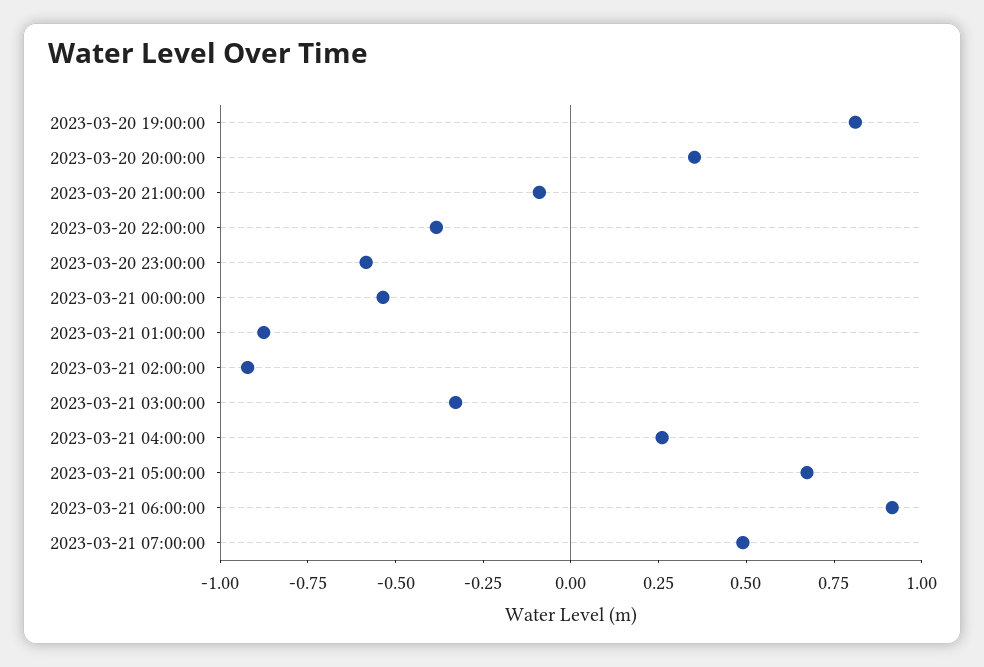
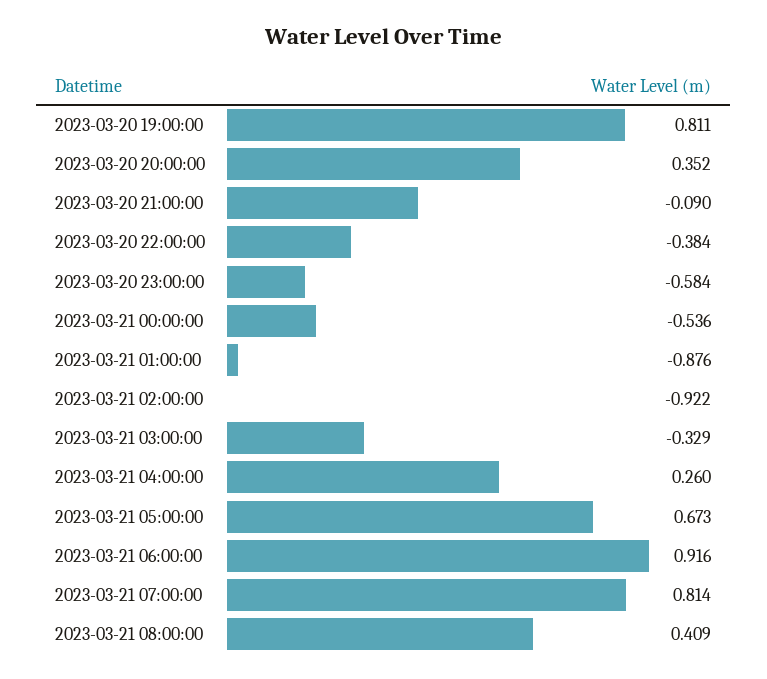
2023-03-21 07:00:00: 0.5 -> 0.814
2023-03-21 08:00:00: none -> 0.409

